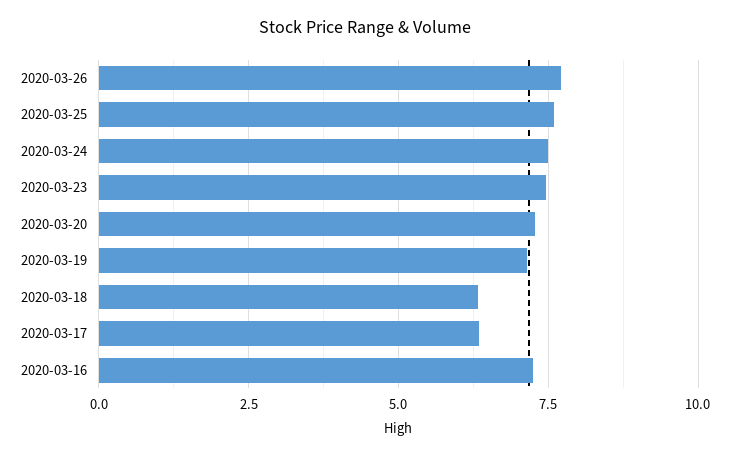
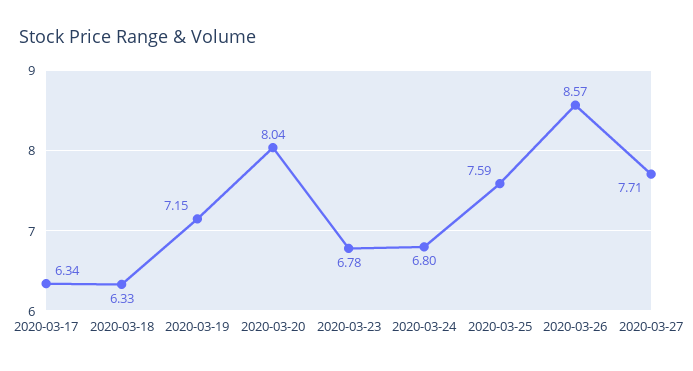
2020-03-26: 7.75 -> 8.57
2020-03-24: 7.5 -> 6.8
2020-03-23: 7.5 -> 6.78
2020-03-20: 7.25 -> 8.04
2020-03-16: 7.25 -> none
2020-03-27: none -> 7.71

